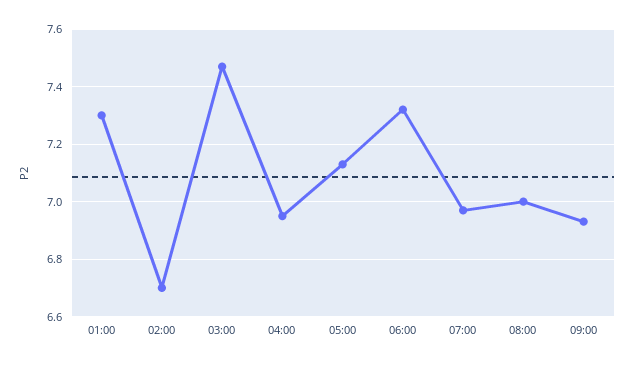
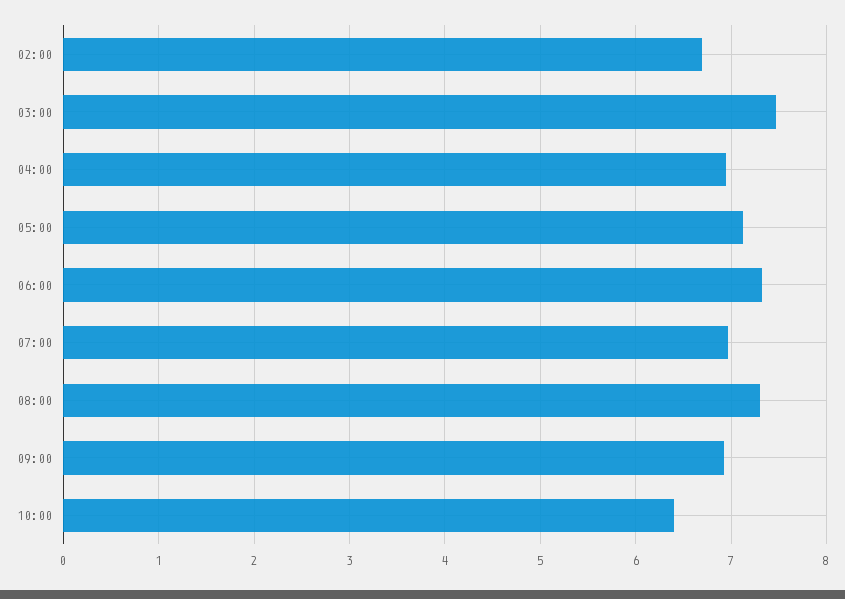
01:00: 7.3 -> none
08:00: 7 -> 7.3
10:00: none -> 6.4

